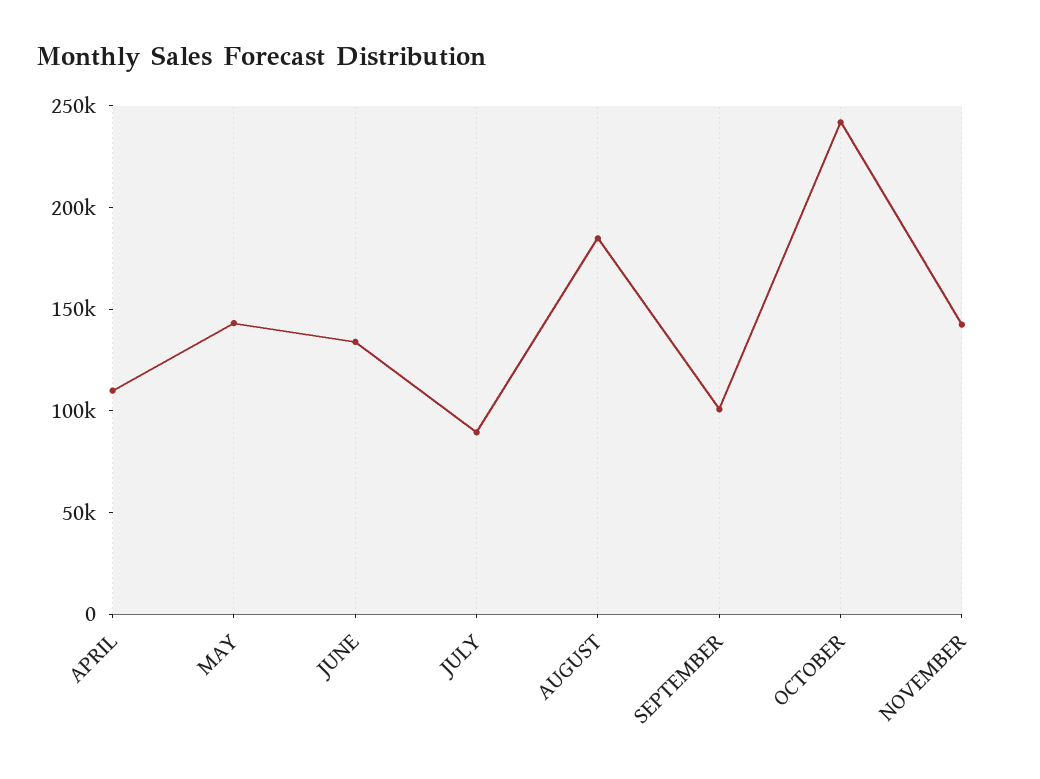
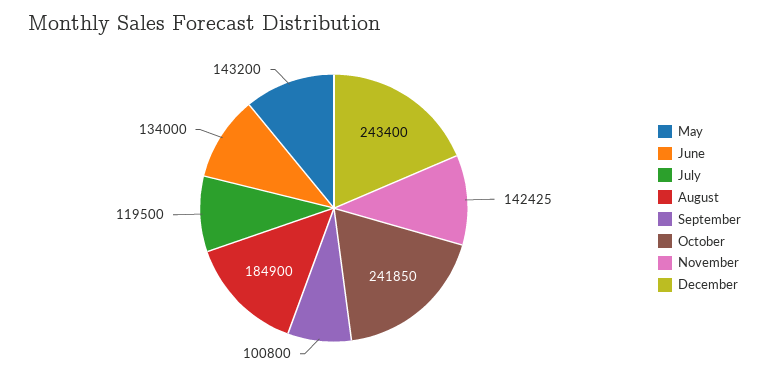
APRIL: 110000 -> none
JULY: 90000 -> 119500
December: none -> 243400

